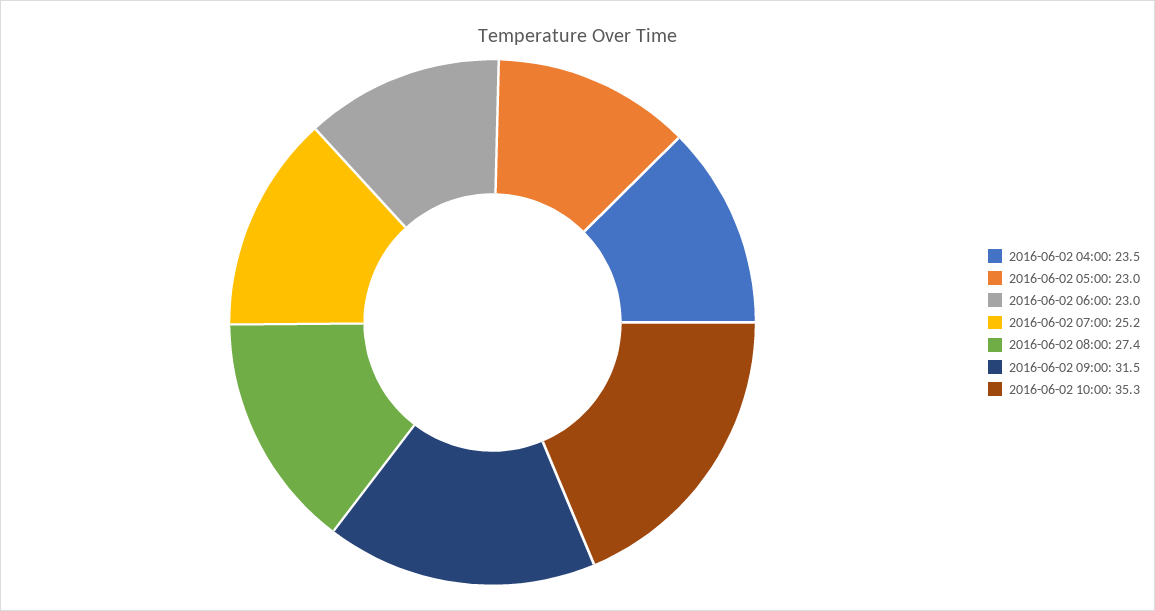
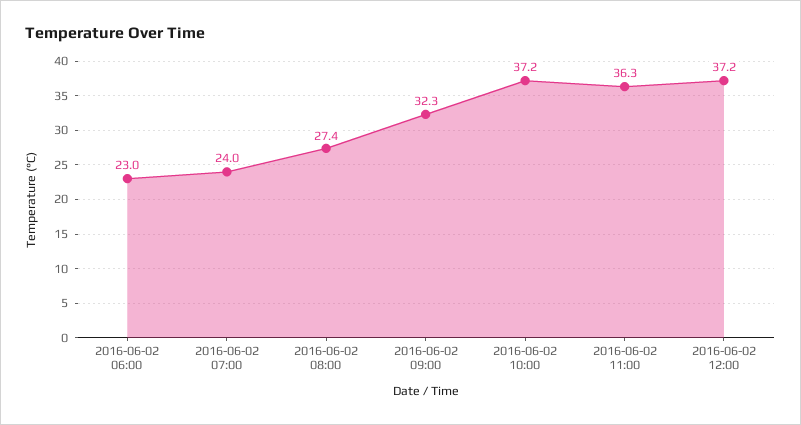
2016-06-02 04:00: 23.5 -> none
2016-06-02 05:00: 23 -> none
2016-06-02 07:00: 25.2 -> 24
2016-06-02 09:00: 31.5 -> 32.3
2016-06-02 10:00: 35.3 -> 37.2
2016-06-02 11:00: none -> 36.3
2016-06-02 12:00: none -> 37.2

